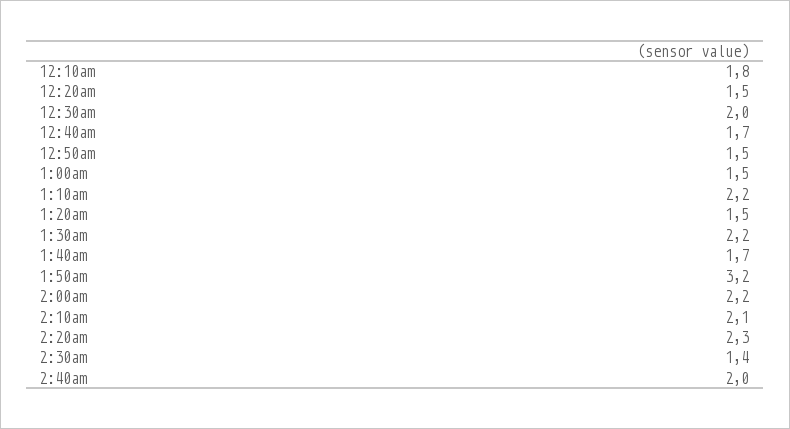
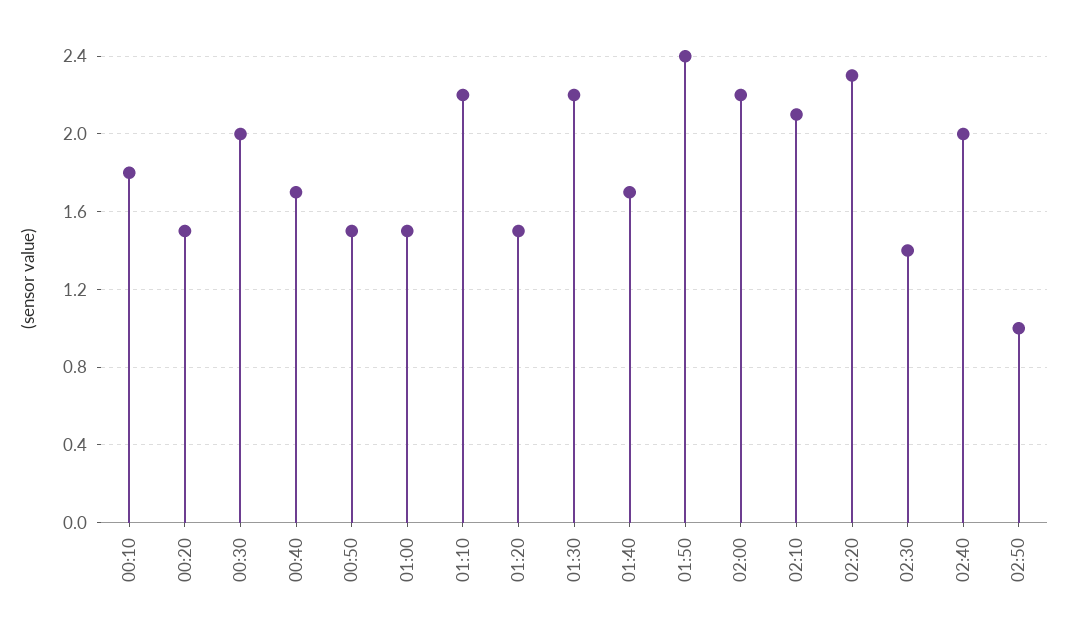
1:50am: 3.2 -> 2.4
02:50: none -> 1

